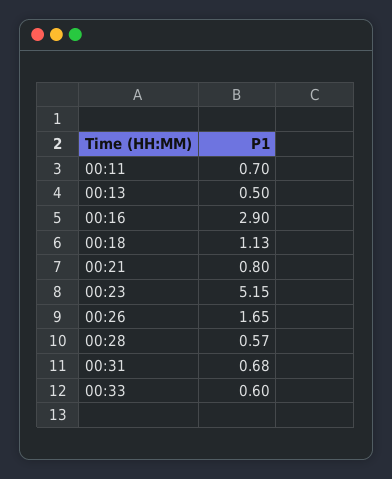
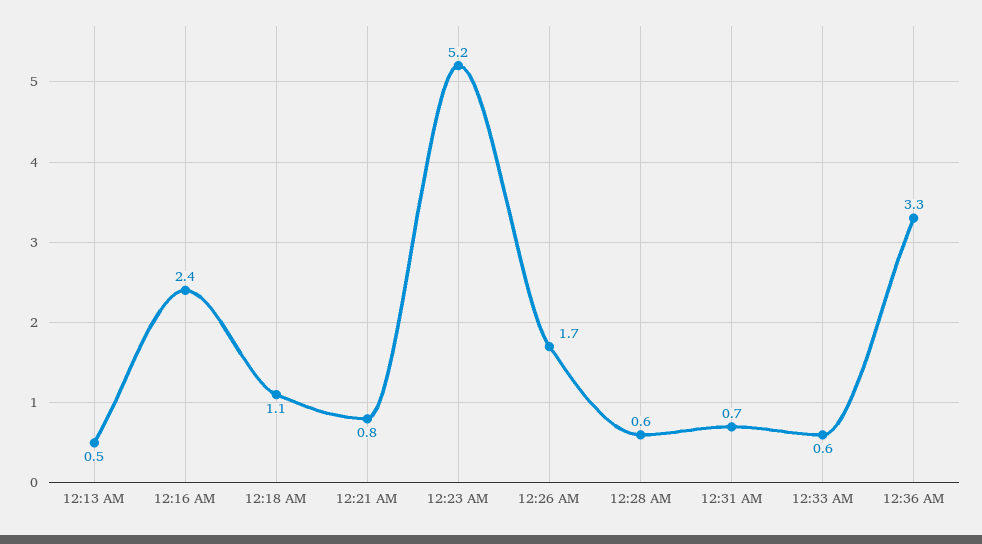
00:11: 0.7 -> none
00:16: 2.9 -> 2.4
12:36 AM: none -> 3.3

